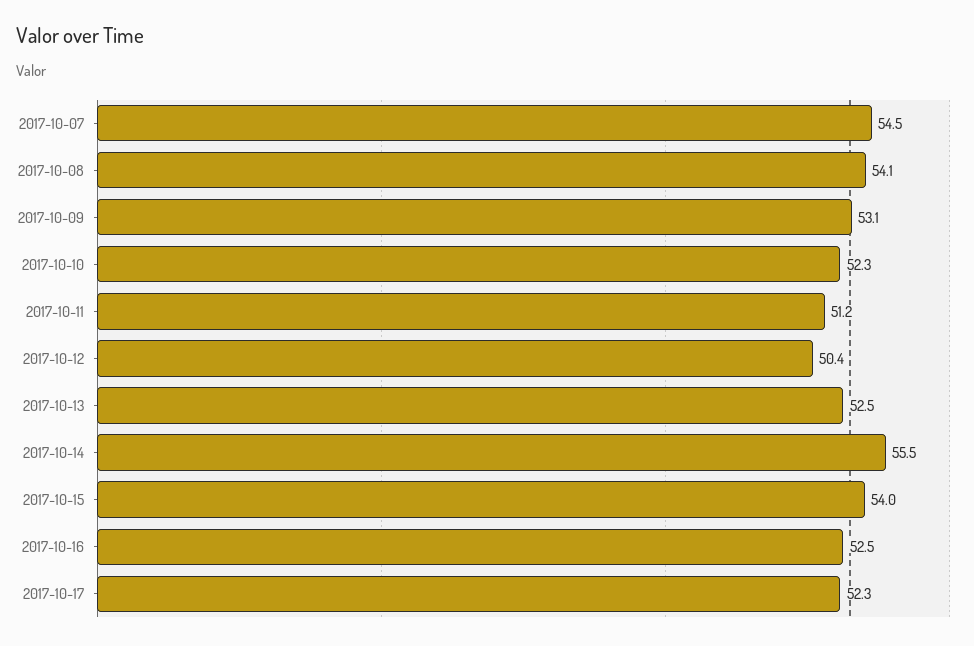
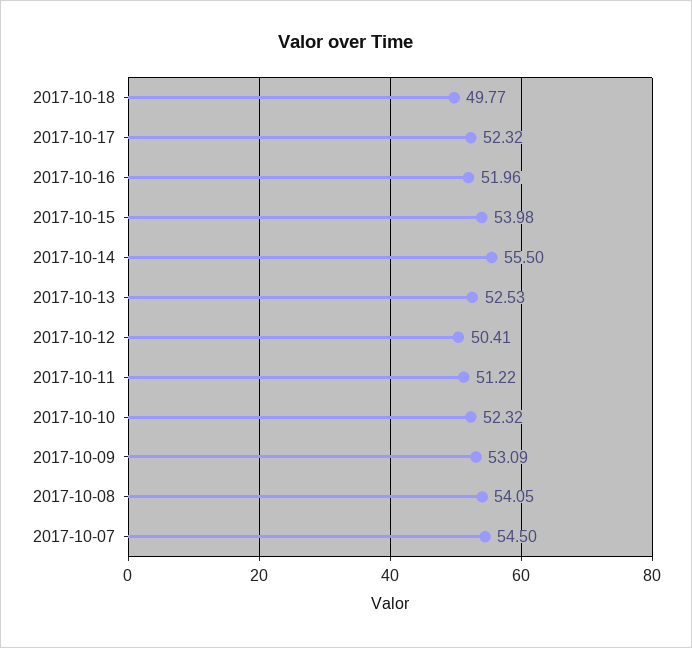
2017-10-16: 52.5 -> 51.96
2017-10-18: none -> 49.77

